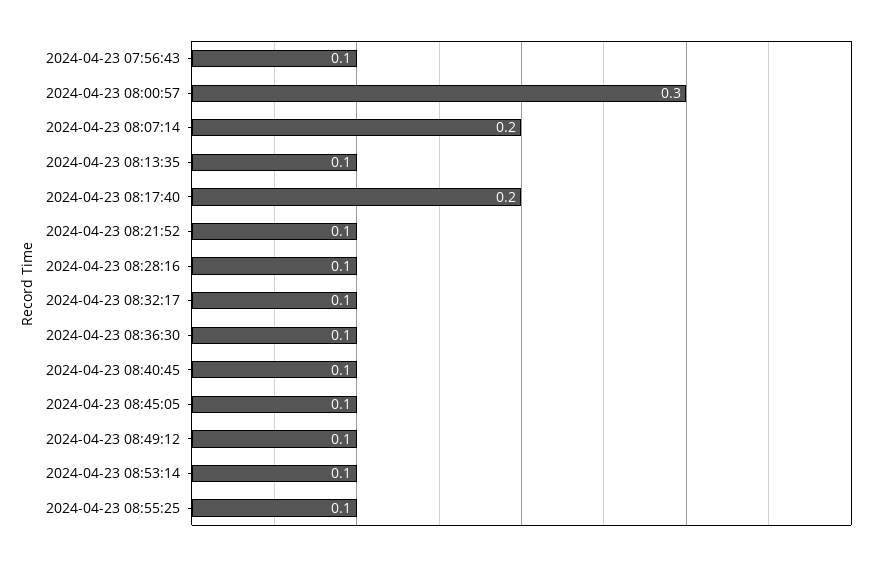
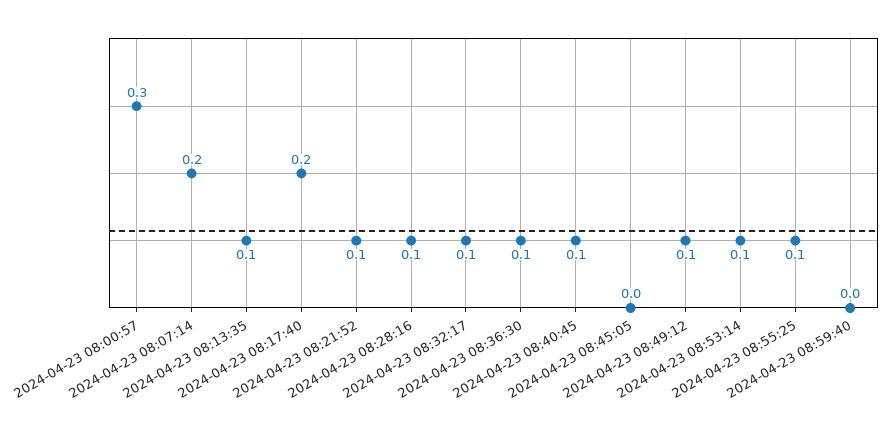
2024-04-23 07:56:43: 0.1 -> none
2024-04-23 08:45:05: 0.1 -> 0
2024-04-23 08:59:40: none -> 0

